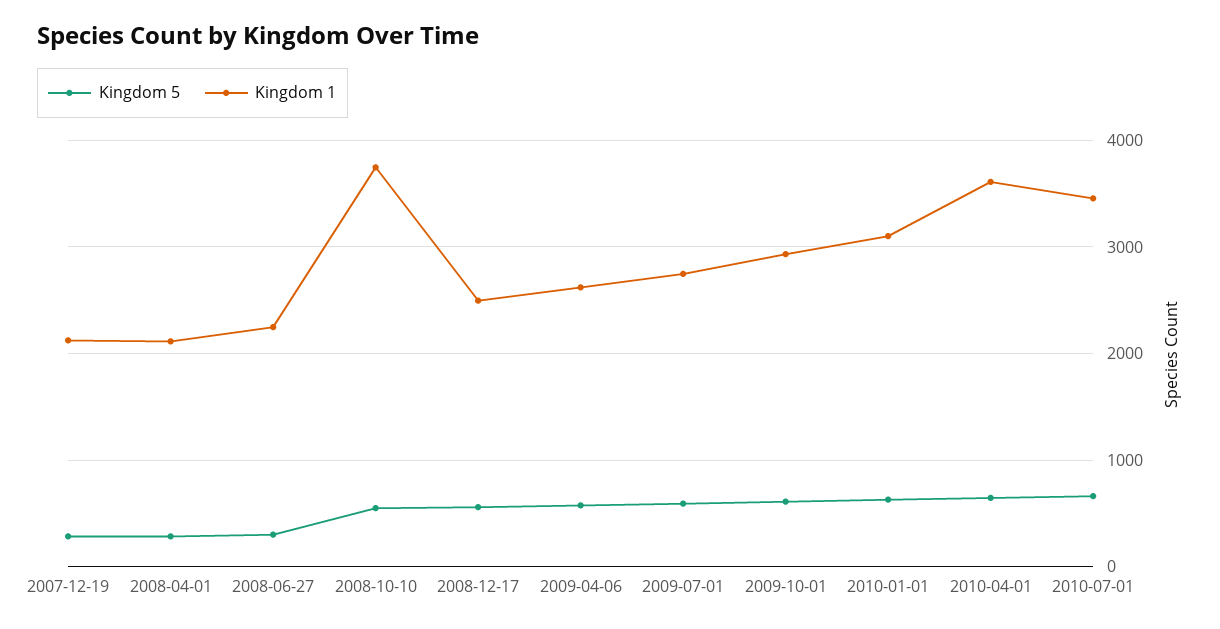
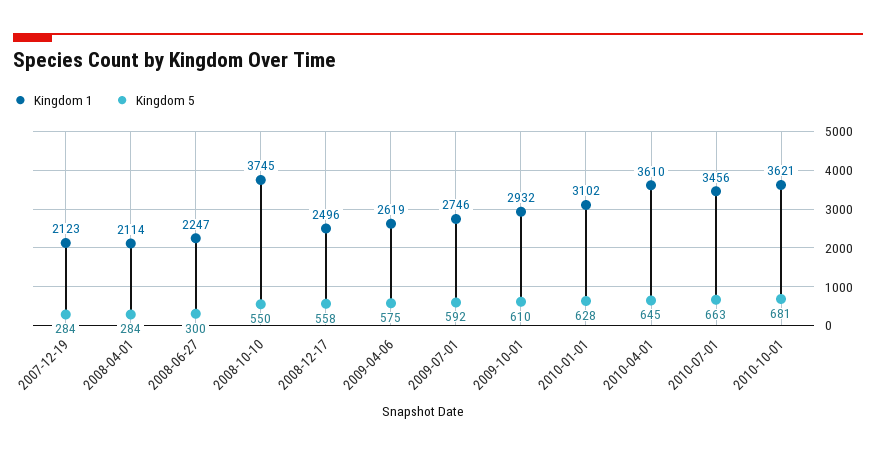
Kingdom 1, 2010-10-01: none -> 3621
Kingdom 5, 2010-10-01: none -> 681

